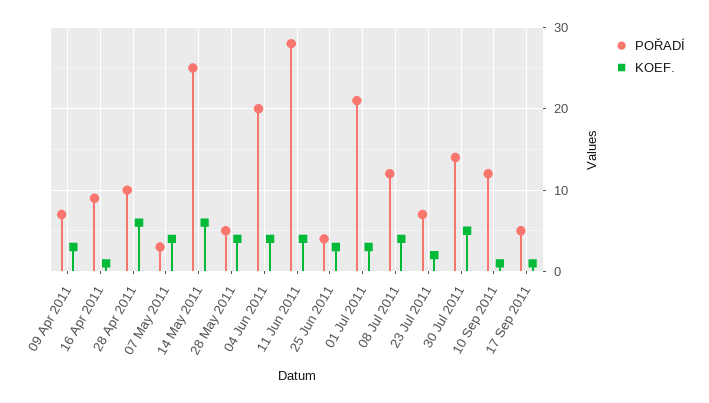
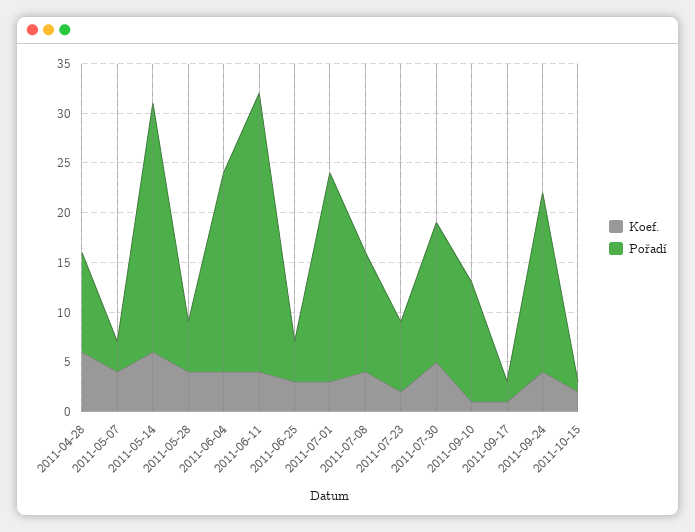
POŘADÍ, 09 Apr 2011: 7 -> none
KOEF., 09 Apr 2011: 3 -> none
POŘADÍ, 16 Apr 2011: 9 -> none
KOEF., 16 Apr 2011: 1 -> none
POŘADÍ, 17 Sep 2011: 5 -> 2
KOEF., 2011-09-24: none -> 4
POŘADÍ, 2011-09-24: none -> 18
KOEF., 2011-10-15: none -> 2
POŘADÍ, 2011-10-15: none -> 1

